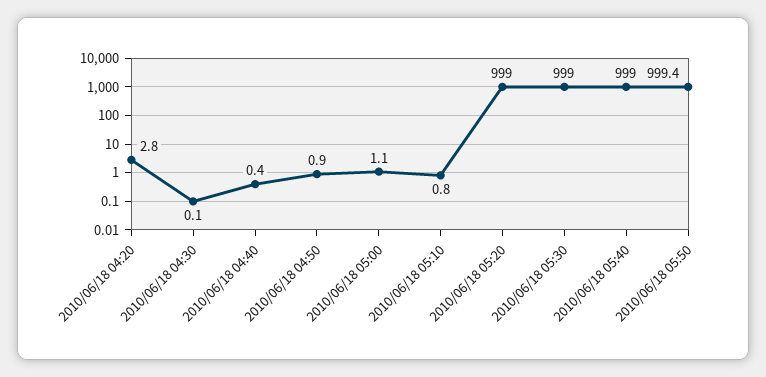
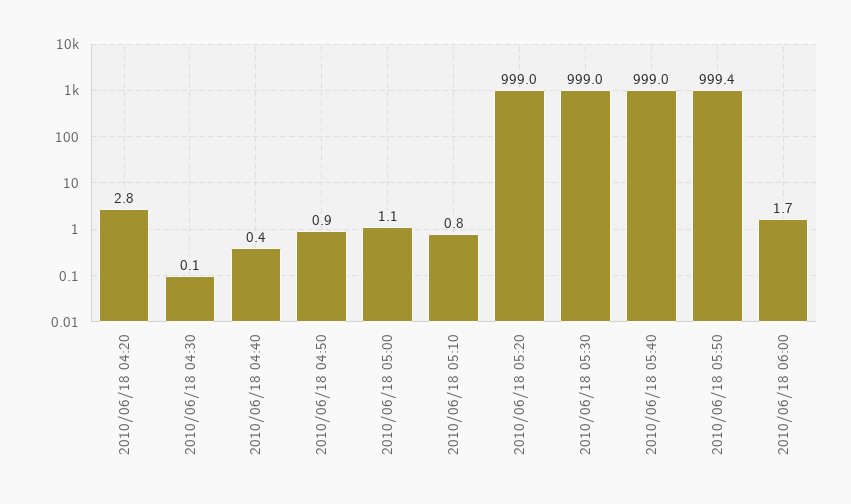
2010/06/18 06:00: none -> 1.7

